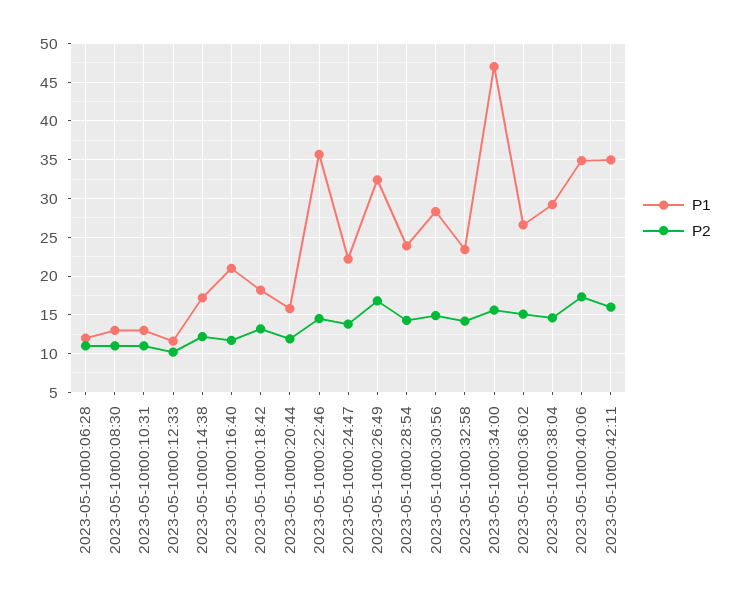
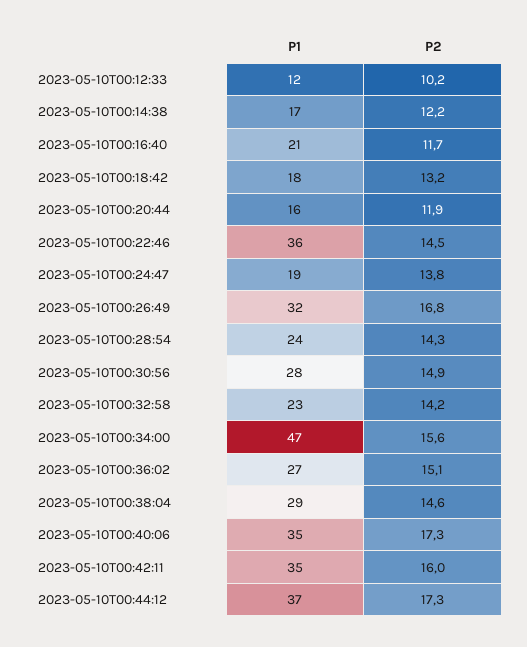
P1, 2023-05-10t00:06:28: 12 -> none
P2, 2023-05-10t00:06:28: 11 -> none
P1, 2023-05-10t00:08:30: 13 -> none
P2, 2023-05-10t00:08:30: 11 -> none
P1, 2023-05-10t00:10:31: 13 -> none
P2, 2023-05-10t00:10:31: 11 -> none
P1, 2023-05-10t00:24:47: 22 -> 19
P1, 2023-05-10T00:44:12: none -> 37
P2, 2023-05-10T00:44:12: none -> 17.3

